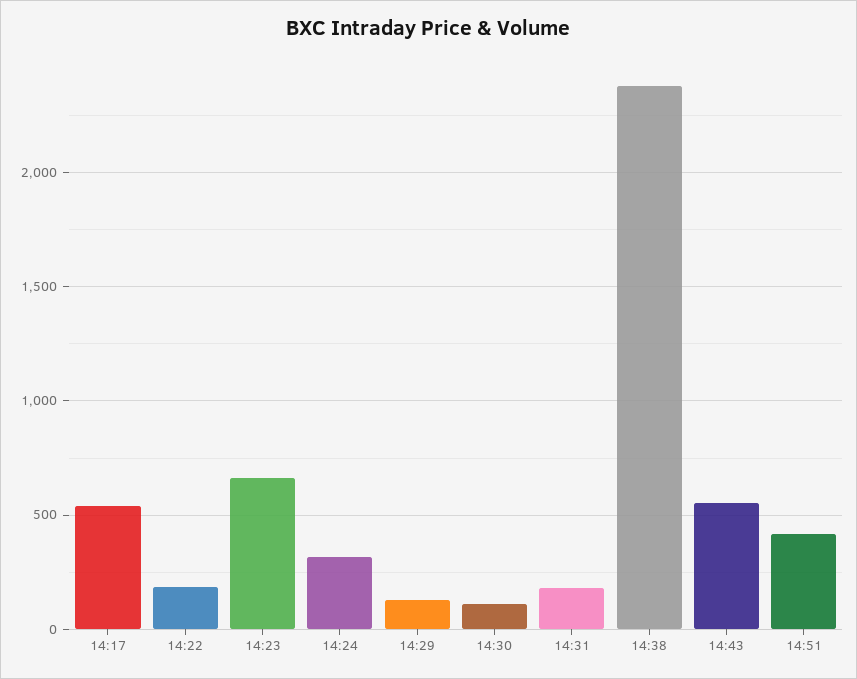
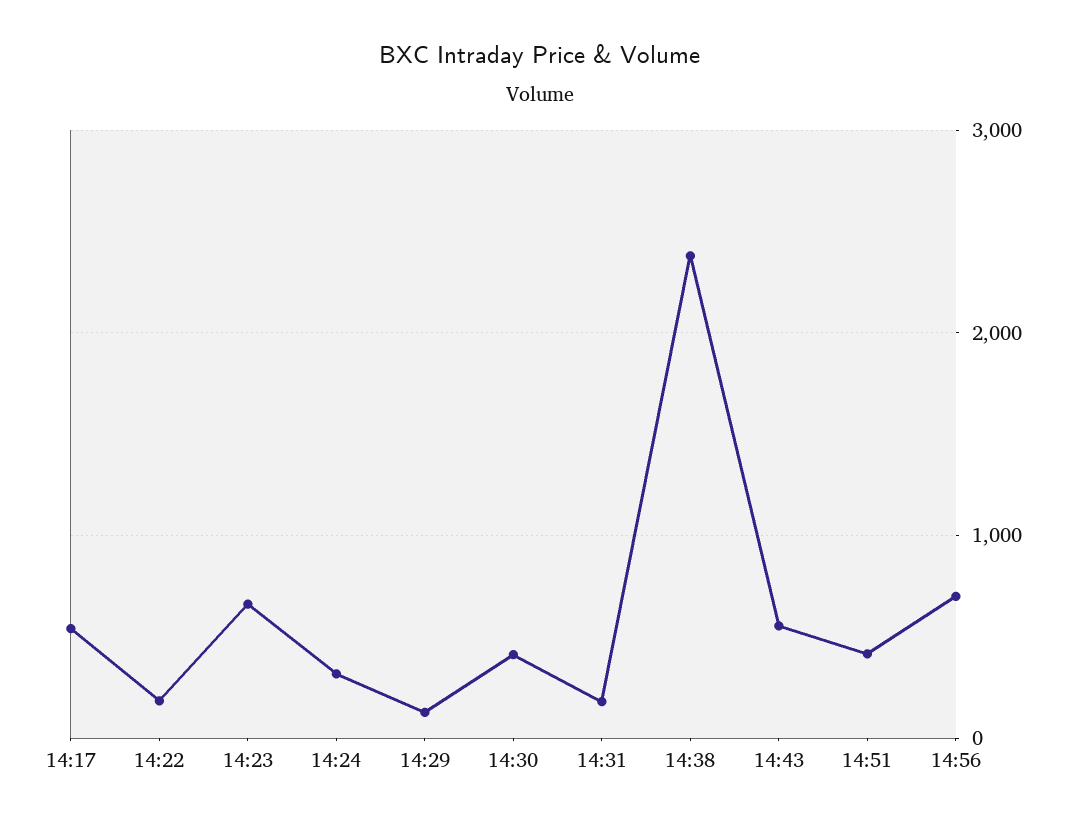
14:30: 100 -> 400
14:56: none -> 700

